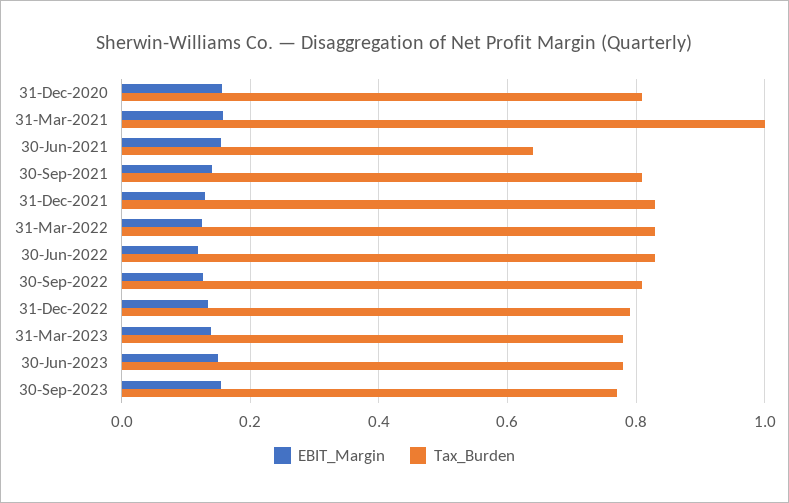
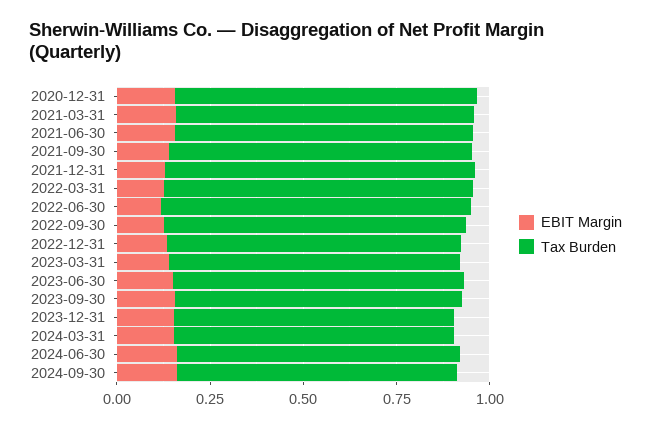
Tax_Burden, 31-Mar-2021: 1 -> 0.8
Tax_Burden, 30-Jun-2021: 0.64 -> 0.8
EBIT_Margin, 2023-12-31: none -> 0.15
Tax_Burden, 2023-12-31: none -> 0.75
EBIT_Margin, 2024-03-31: none -> 0.15
Tax_Burden, 2024-03-31: none -> 0.75
EBIT_Margin, 2024-06-30: none -> 0.15
Tax_Burden, 2024-06-30: none -> 0.75
EBIT_Margin, 2024-09-30: none -> 0.15
Tax_Burden, 2024-09-30: none -> 0.75

